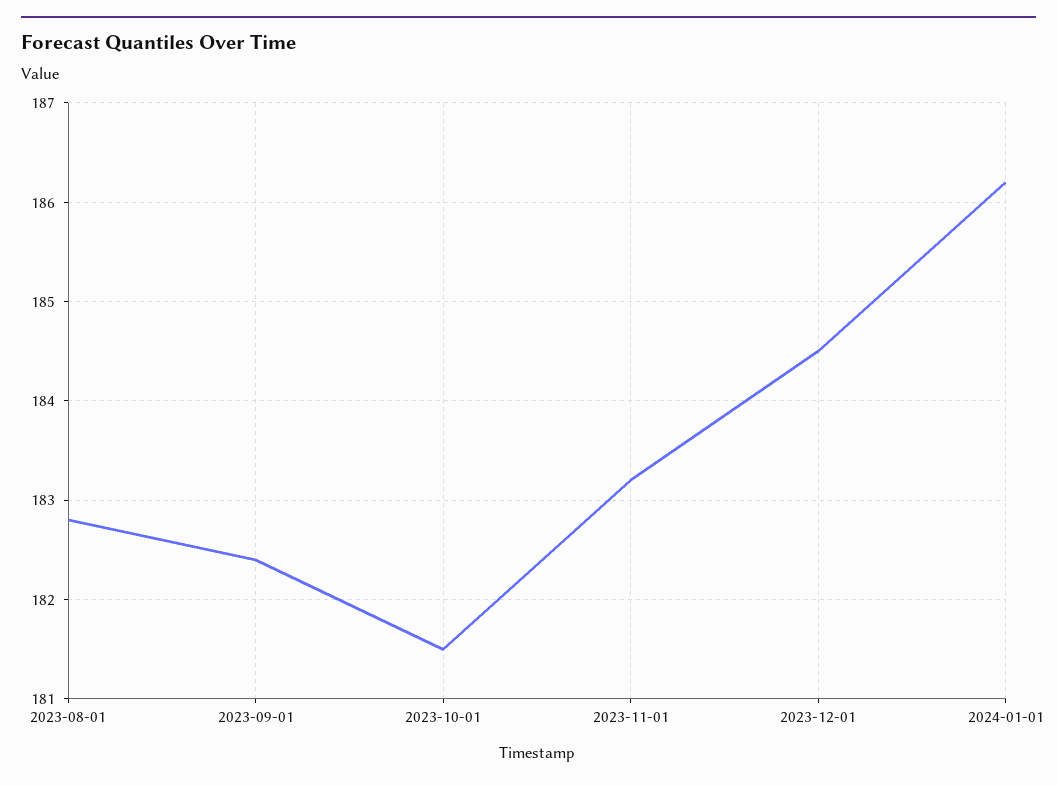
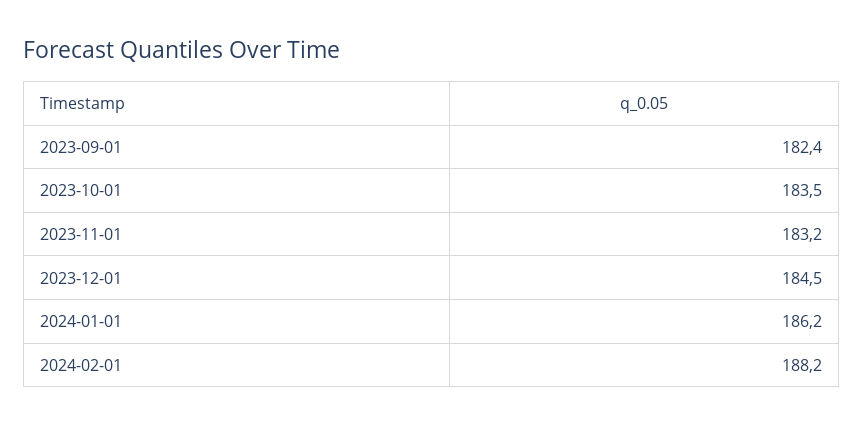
2023-08-01: 182.8 -> none
2023-10-01: 181.5 -> 183.5
2024-02-01: none -> 188.2

